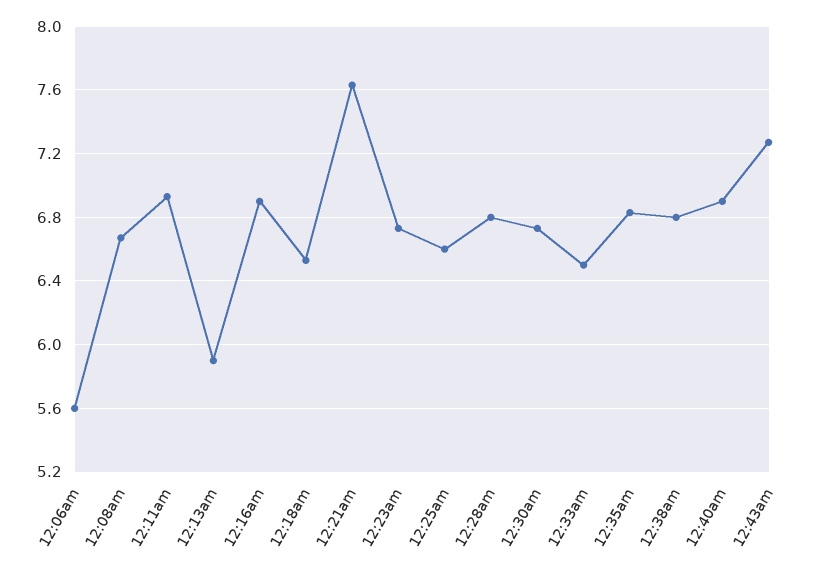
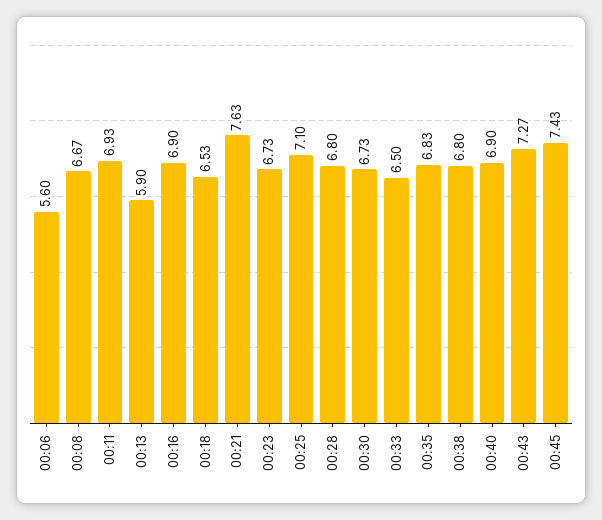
12:25am: 6.6 -> 7.1
00:45: none -> 7.43

